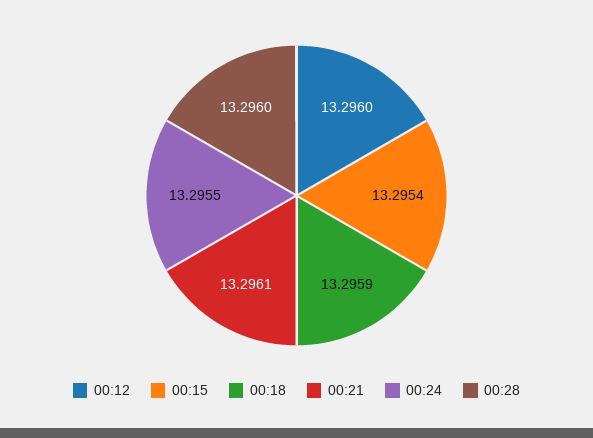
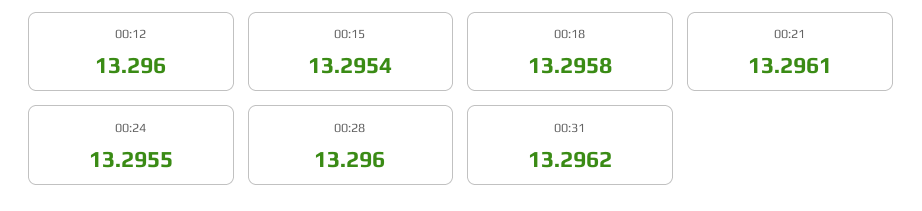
00:18: 13.2959 -> 13.2958
00:31: none -> 13.2962

